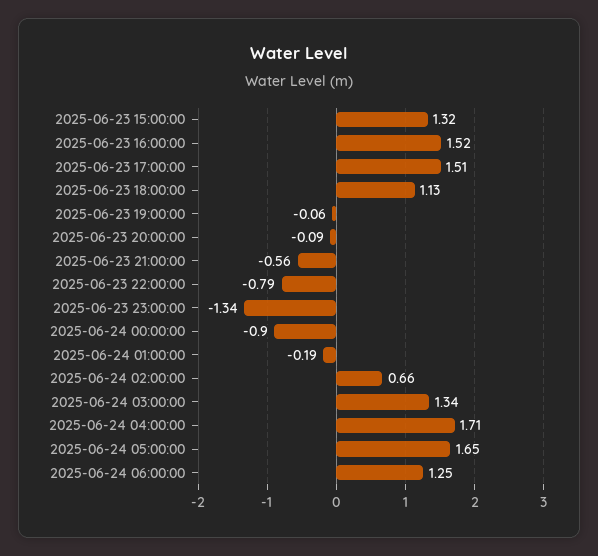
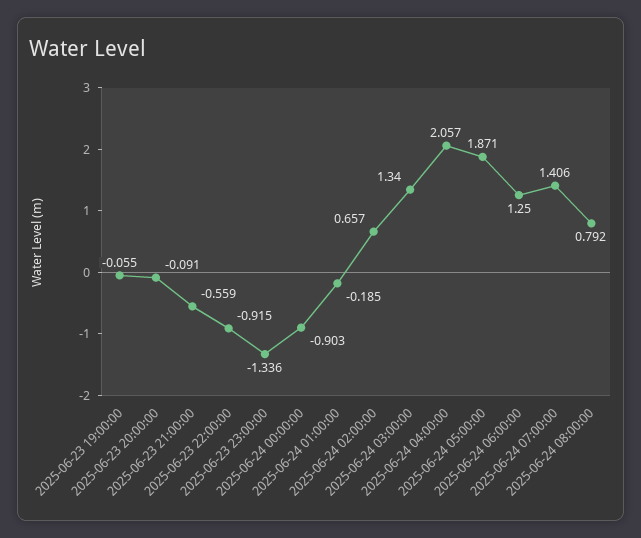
2025-06-23 15:00:00: 1.32 -> none
2025-06-23 16:00:00: 1.52 -> none
2025-06-23 17:00:00: 1.51 -> none
2025-06-23 18:00:00: 1.13 -> none
2025-06-23 22:00:00: -0.79 -> -0.915
2025-06-24 04:00:00: 1.71 -> 2.057
2025-06-24 05:00:00: 1.65 -> 1.871
2025-06-24 07:00:00: none -> 1.406
2025-06-24 08:00:00: none -> 0.792

